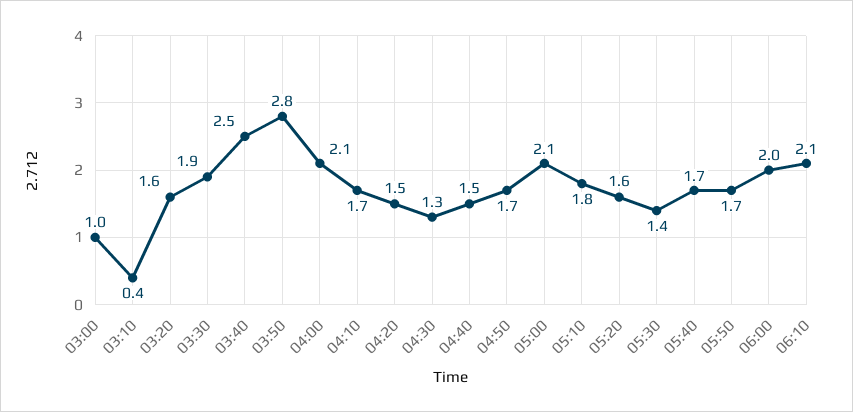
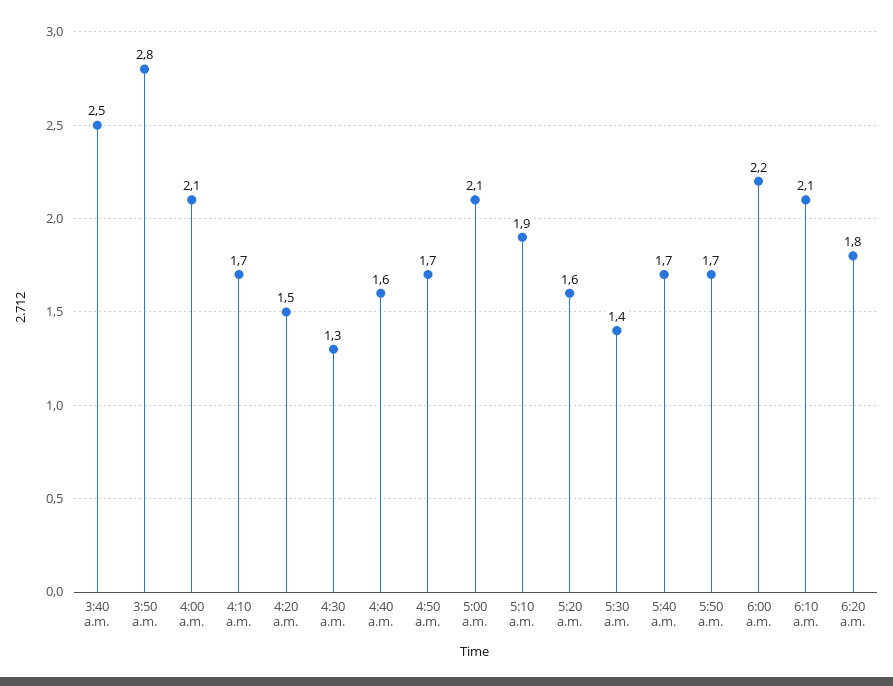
03:00: 1 -> none
03:10: 0.4 -> none
03:20: 1.6 -> none
03:30: 1.9 -> none
04:40: 1.5 -> 1.6
05:10: 1.8 -> 1.9
06:00: 2 -> 2.2
6:20 a.m.: none -> 1.8

